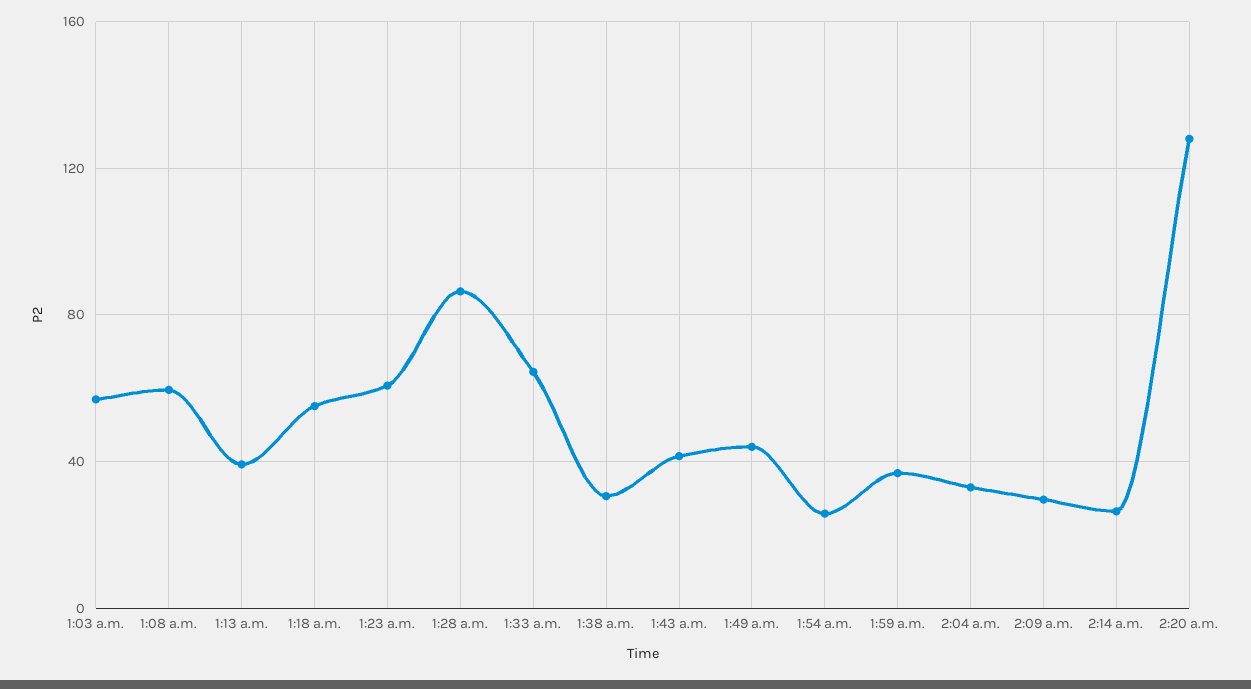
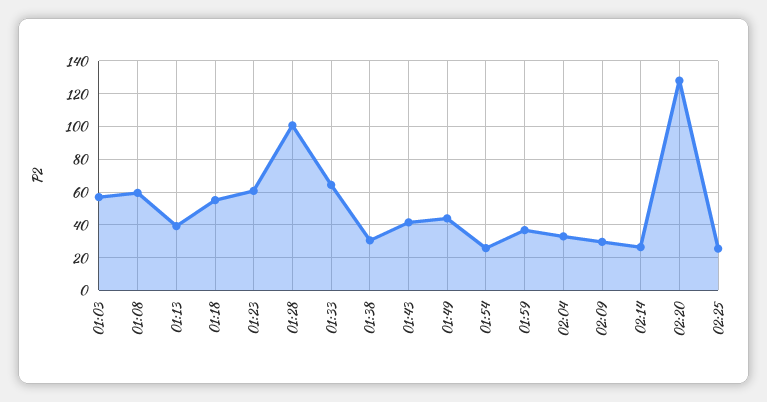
1:28 a.m.: 85 -> 100
02:25: none -> 25

